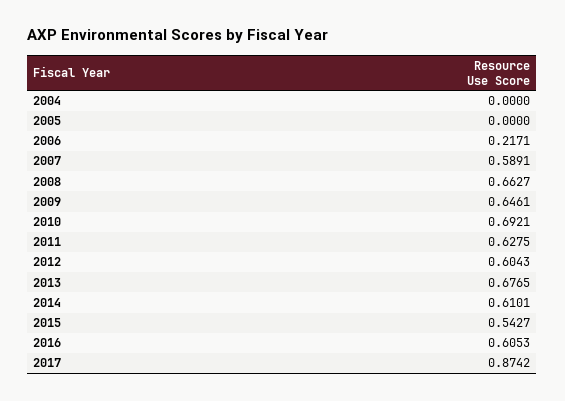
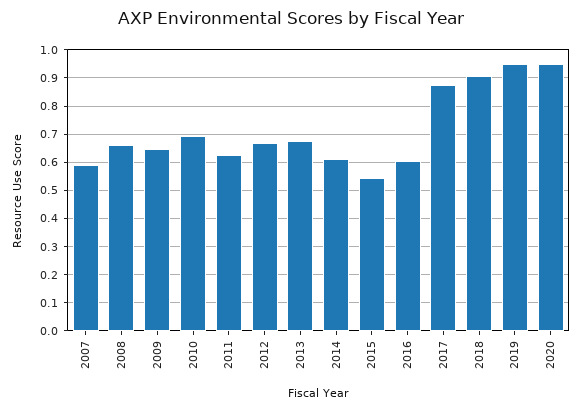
2004: 0 -> none
2005: 0 -> none
2006: 0.2171 -> none
2012: 0.6043 -> 0.675
2018: none -> 0.9
2019: none -> 0.95
2020: none -> 0.95

